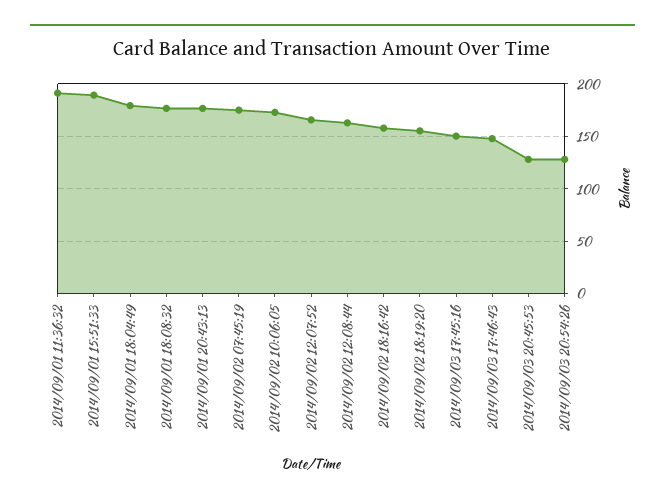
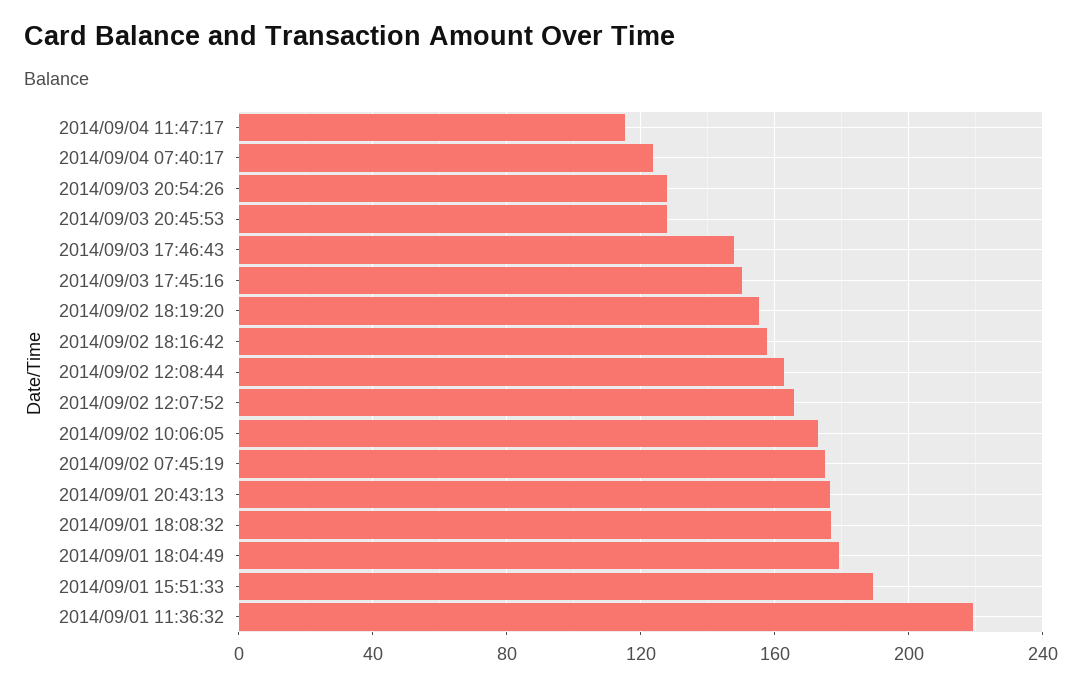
2014/09/01 11:36:32: 190 -> 220
2014/09/04 11:47:17: none -> 115
2014/09/04 07:40:17: none -> 125

